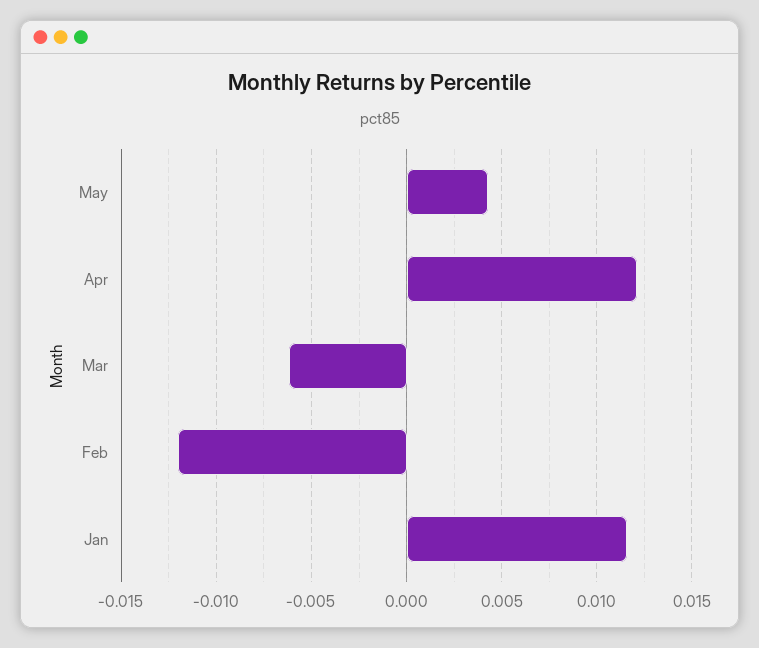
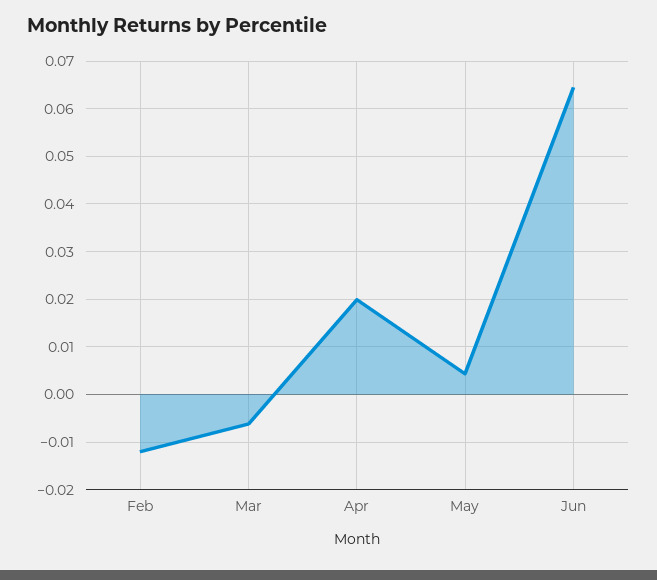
Apr: 0.012 -> 0.02
Jan: 0.0115 -> none
Jun: none -> 0.064

